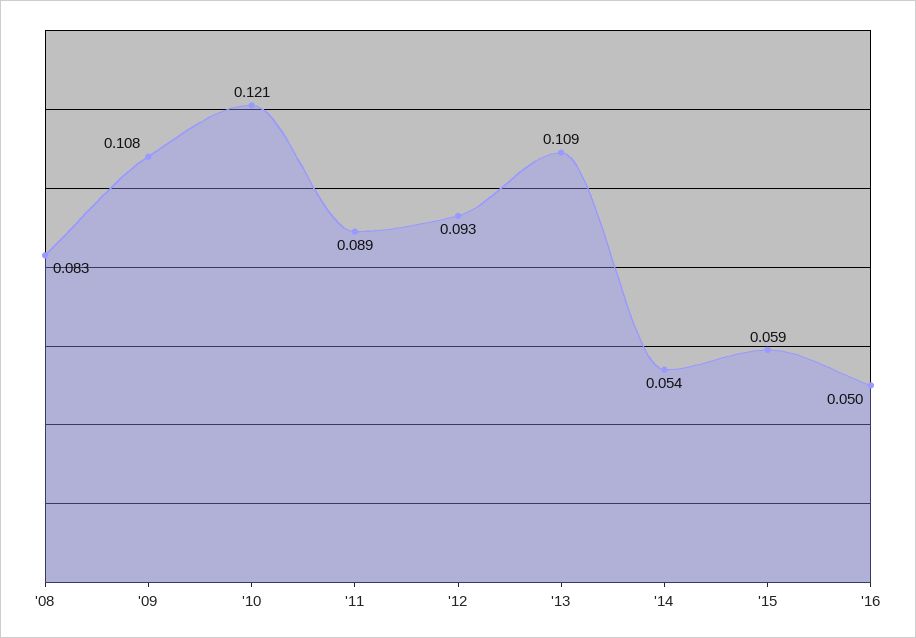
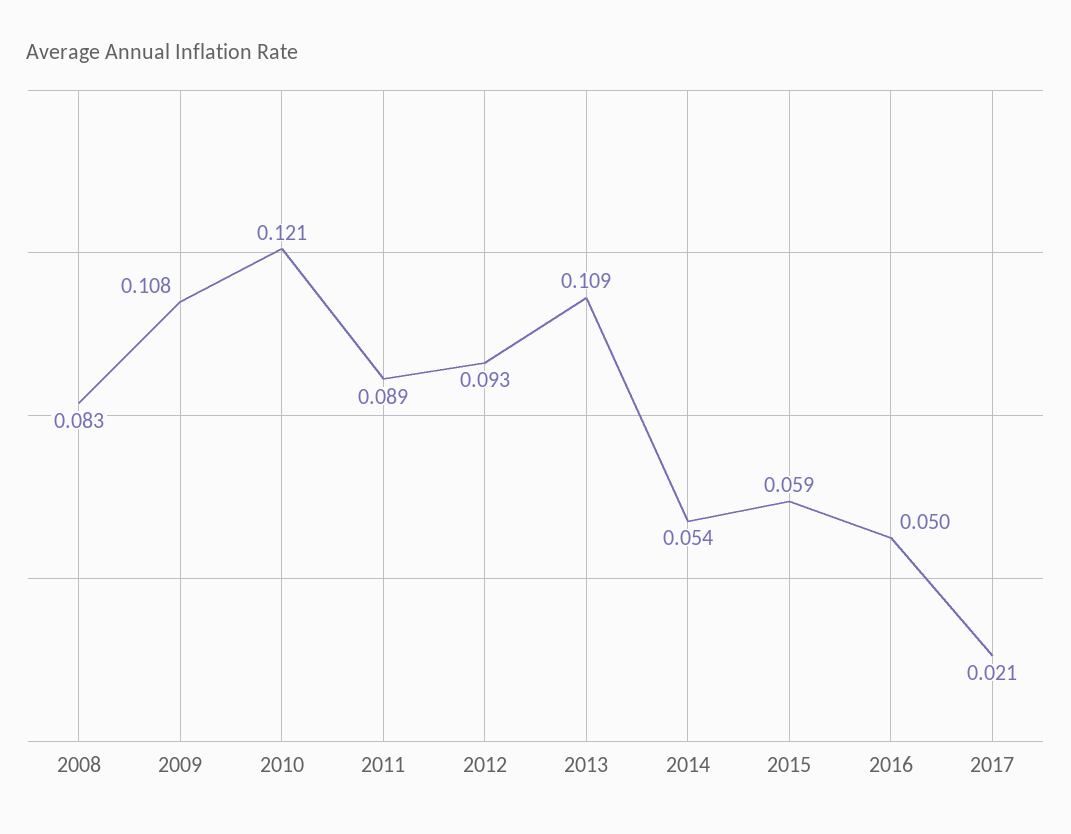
2017: none -> 0.021

